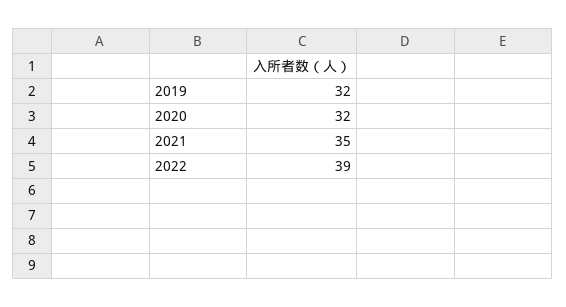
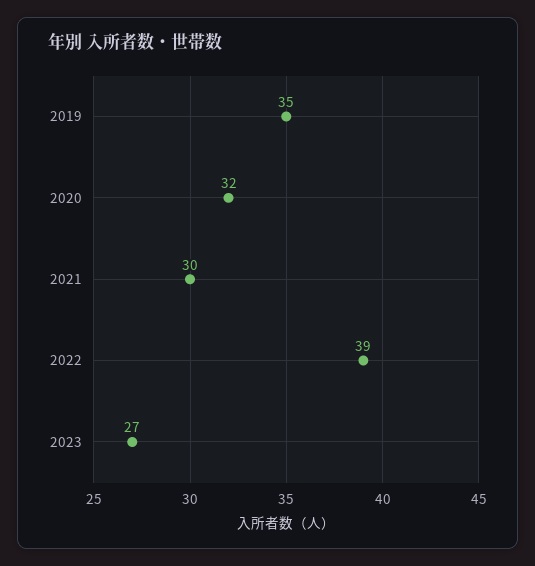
2019: 32 -> 35
2021: 35 -> 30
2023: none -> 27

